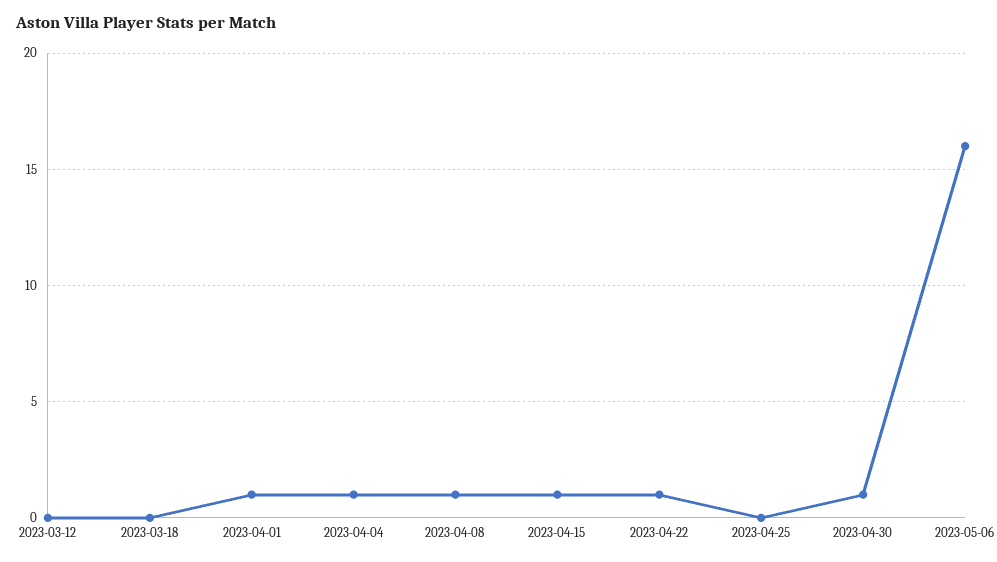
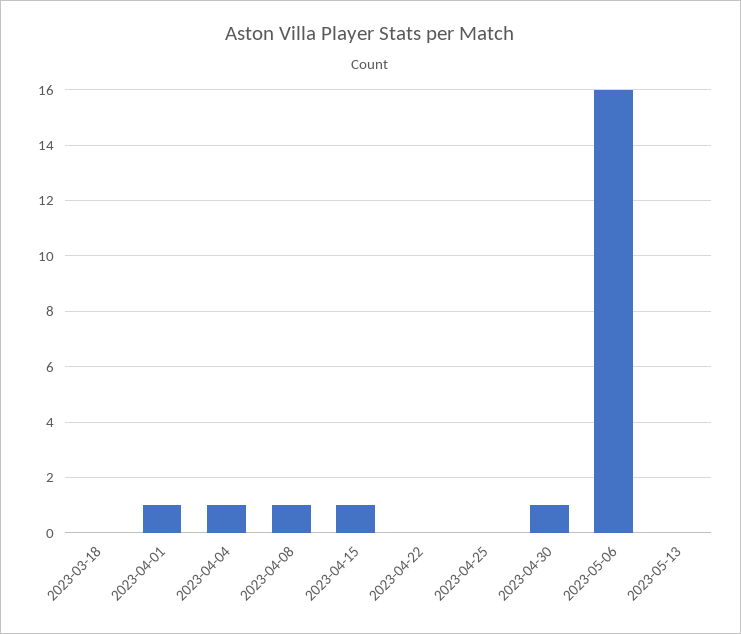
2023-03-12: 0 -> none
2023-04-22: 1 -> 0
2023-05-13: none -> 0

